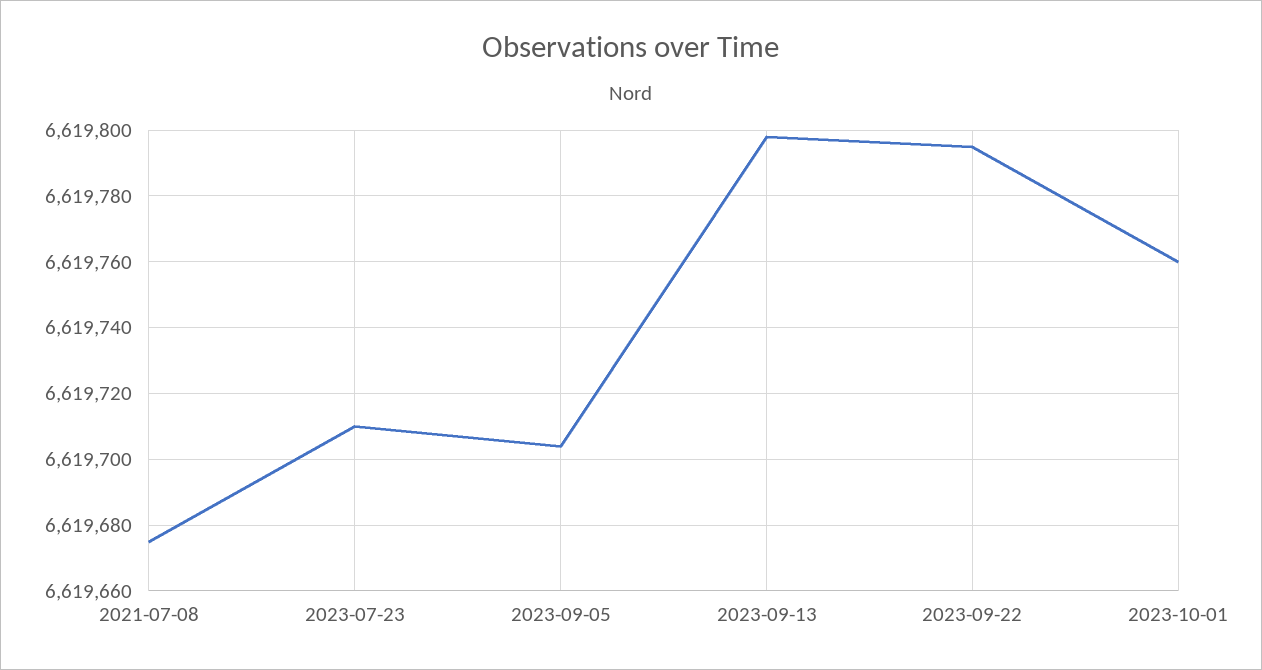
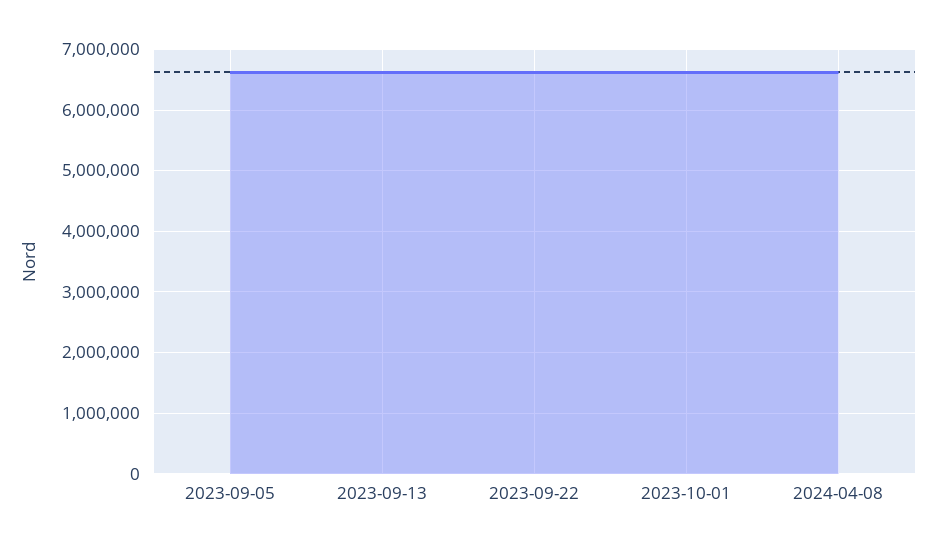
2021-07-08: 6619675 -> none
2023-07-23: 6619710 -> none
2024-04-08: none -> 6600000

